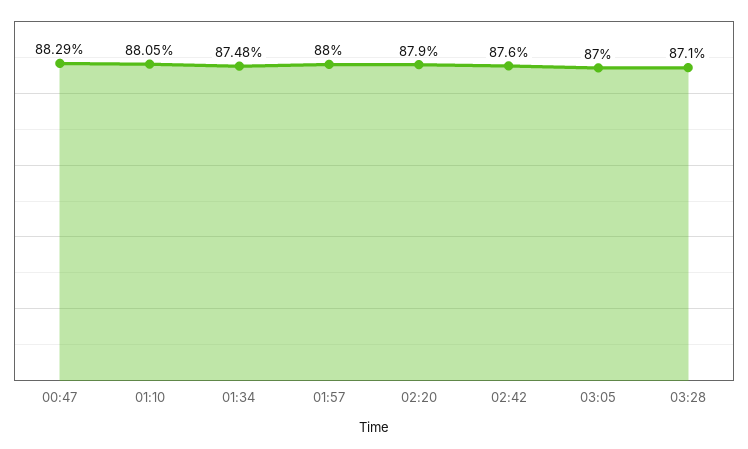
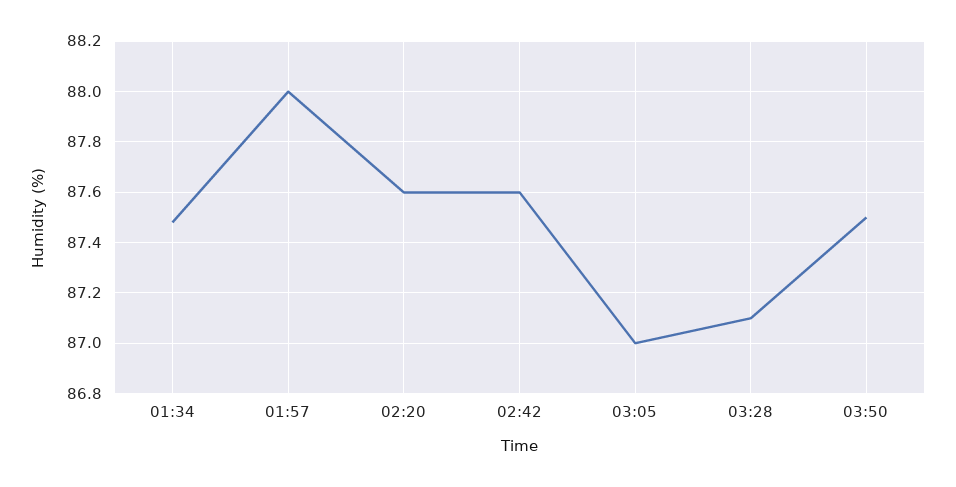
00:47: 88.29 -> none
01:10: 88.05 -> none
02:20: 87.9 -> 87.6
03:50: none -> 87.5

